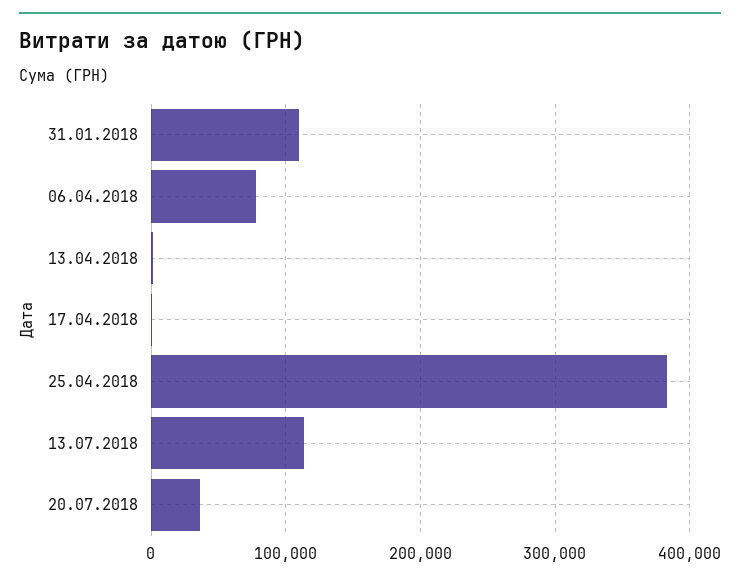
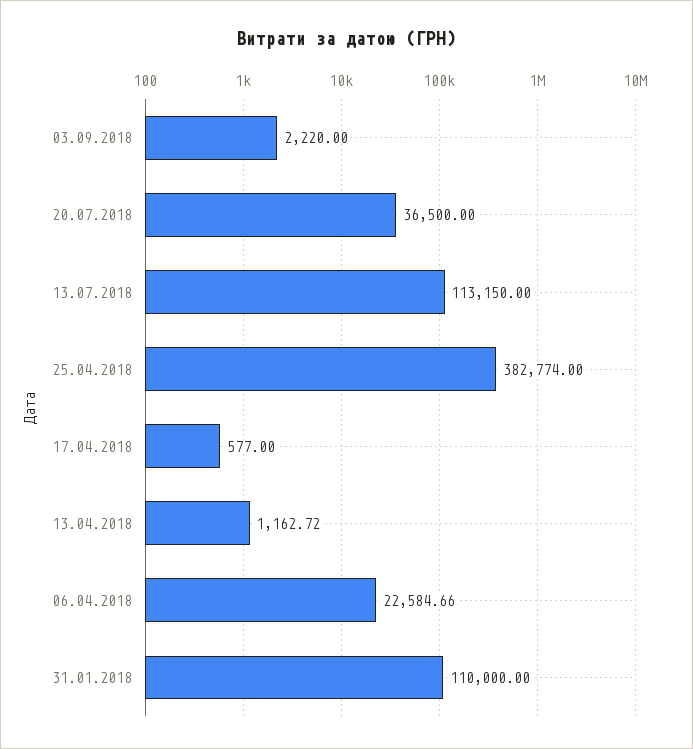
06.04.2018: 80000 -> 22584.66
03.09.2018: none -> 2220

